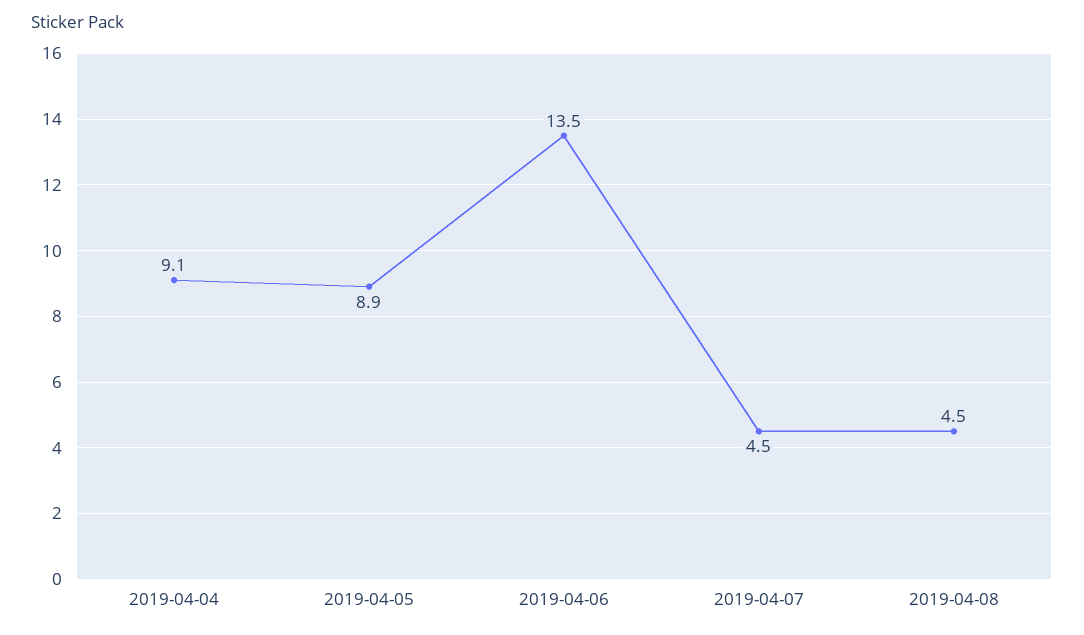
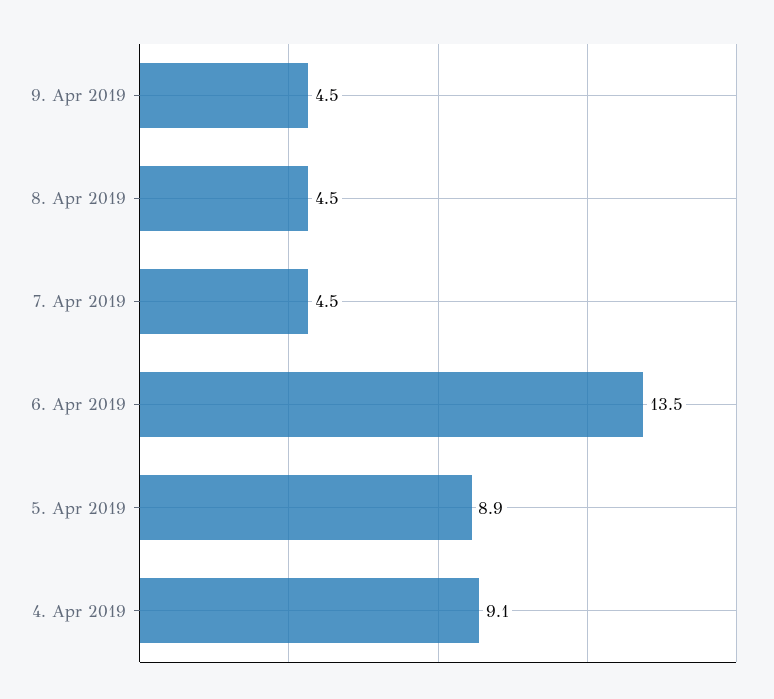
9. Apr 2019: none -> 4.5

